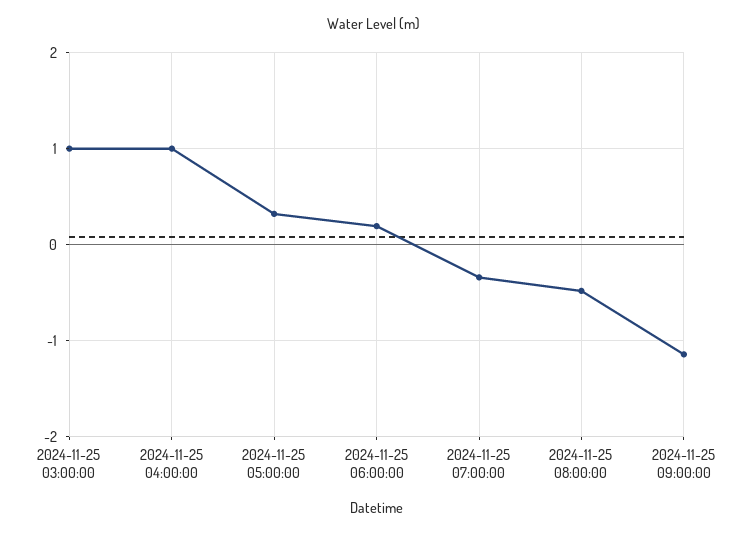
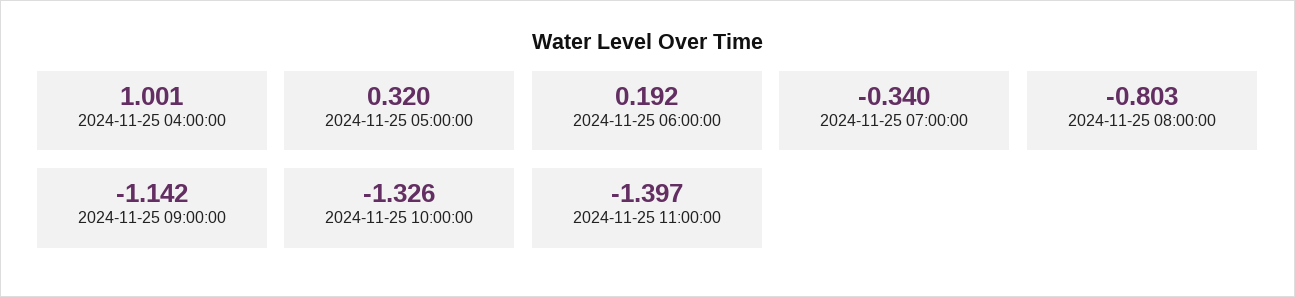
2024-11-25 03:00:00: 1 -> none
2024-11-25 08:00:00: -0.5 -> -0.803
2024-11-25 10:00:00: none -> -1.326
2024-11-25 11:00:00: none -> -1.397

